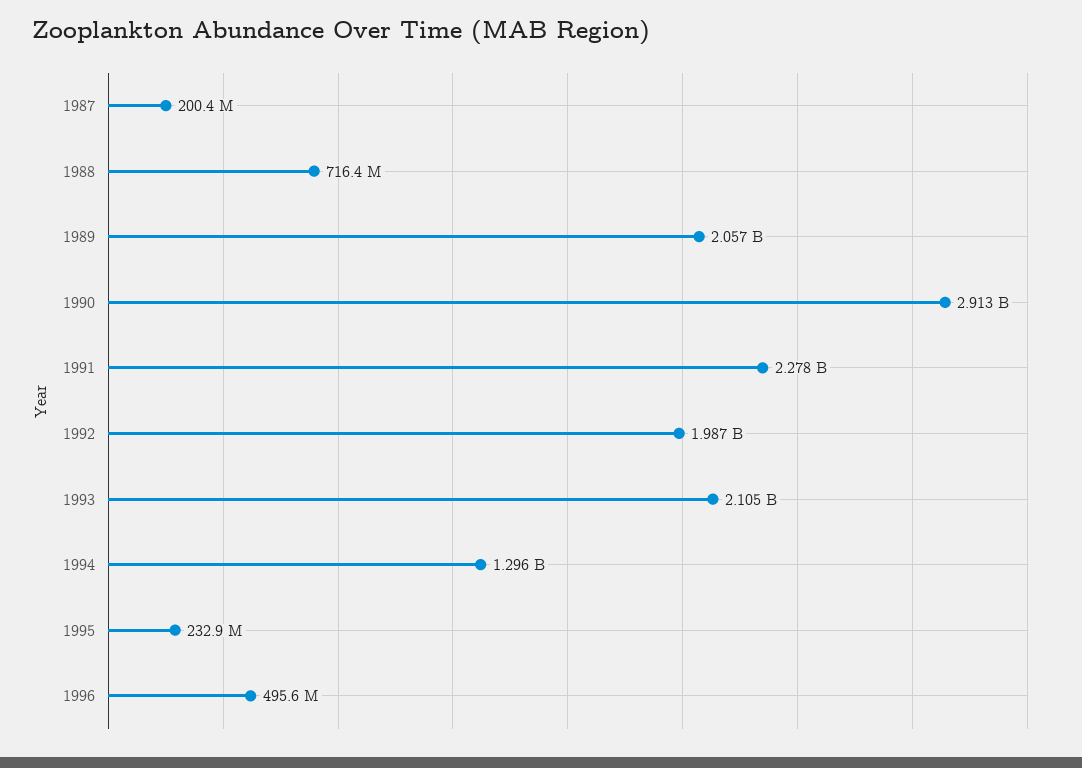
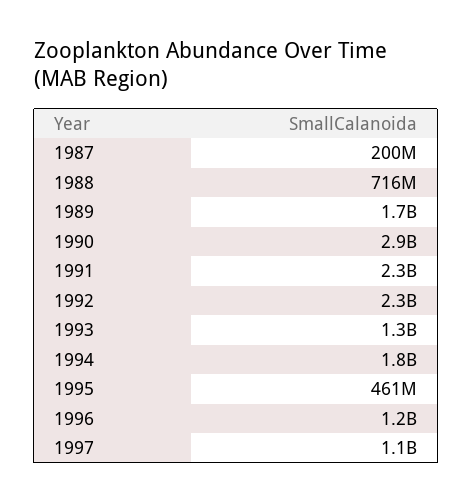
1989: 2057000000 -> 1700000000
1992: 1987000000 -> 2300000000
1993: 2105000000 -> 1300000000
1994: 1296000000 -> 1800000000
1995: 232900000 -> 461000000
1996: 495600000 -> 1200000000
1997: none -> 1100000000

